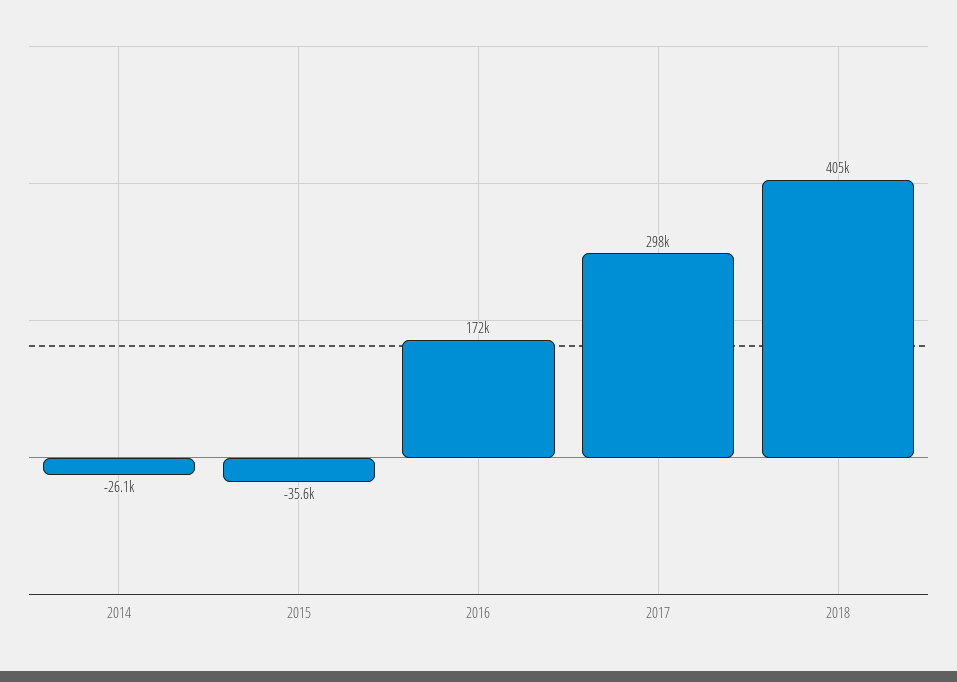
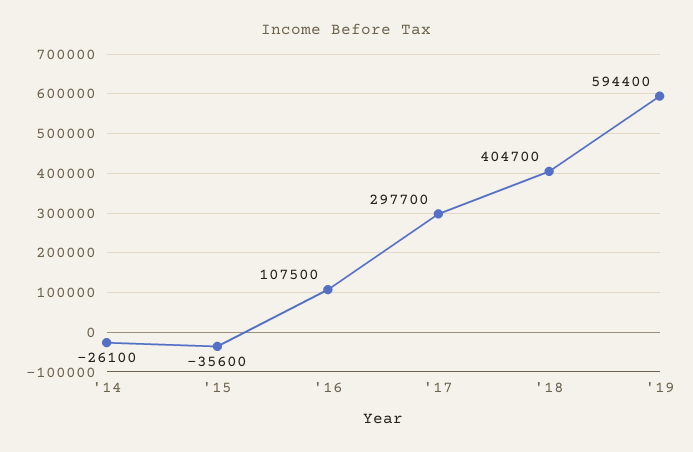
2016: 172000 -> 107500
'19: none -> 594400

